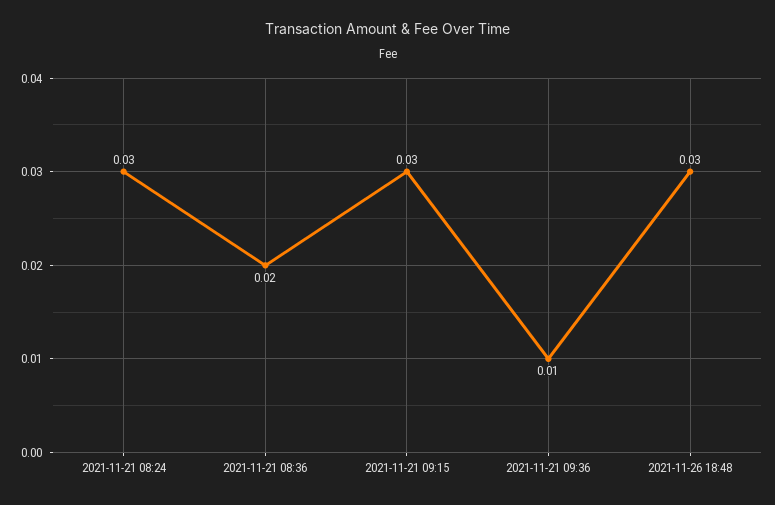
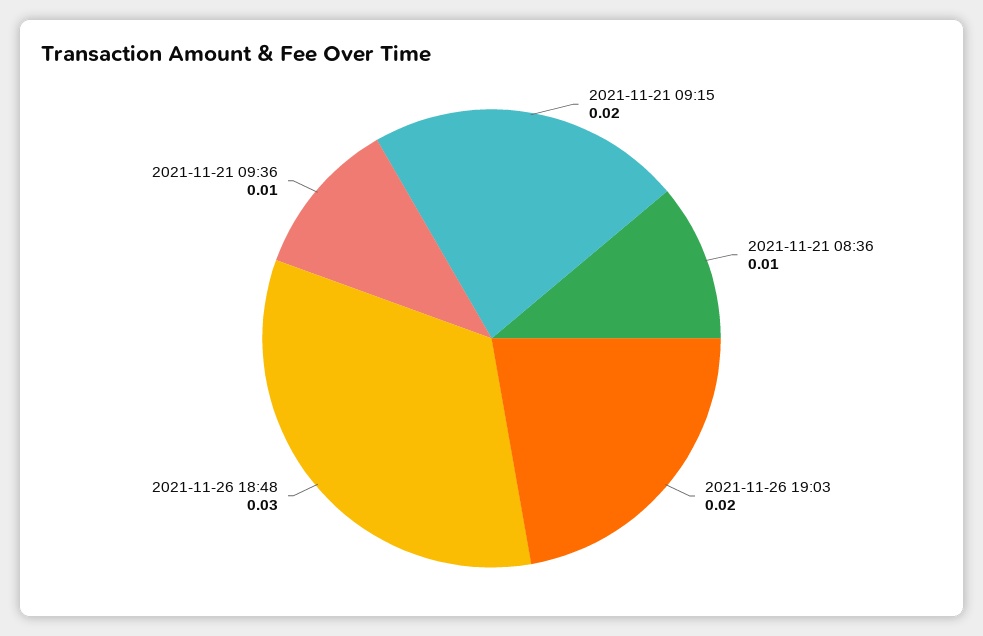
2021-11-21 08:24: 0.03 -> none
2021-11-21 08:36: 0.02 -> 0.01
2021-11-21 09:15: 0.03 -> 0.02
2021-11-26 19:03: none -> 0.02

